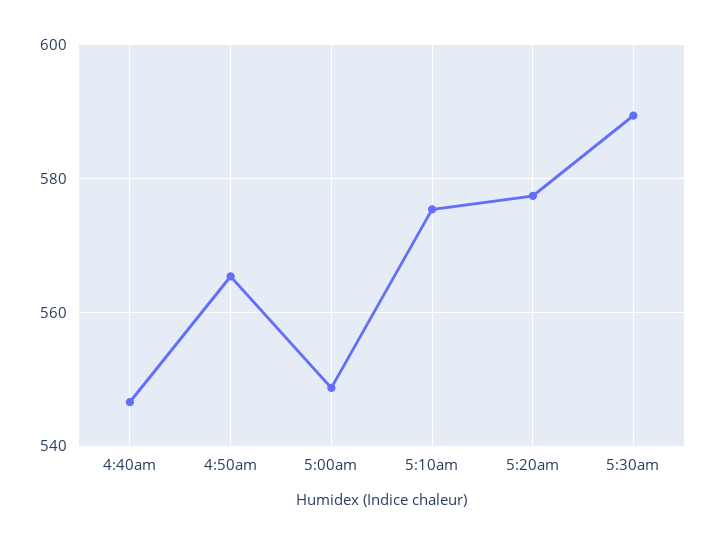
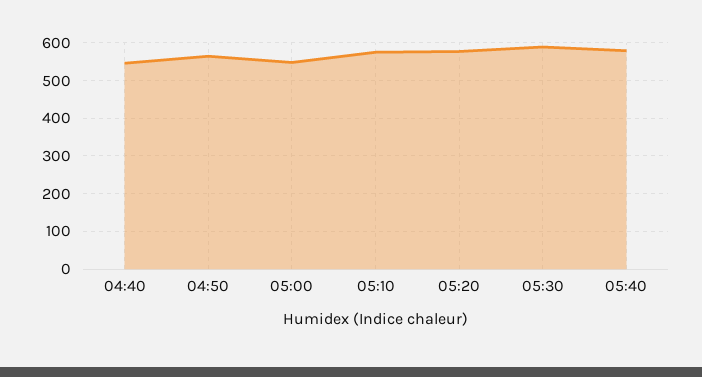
05:40: none -> 580

